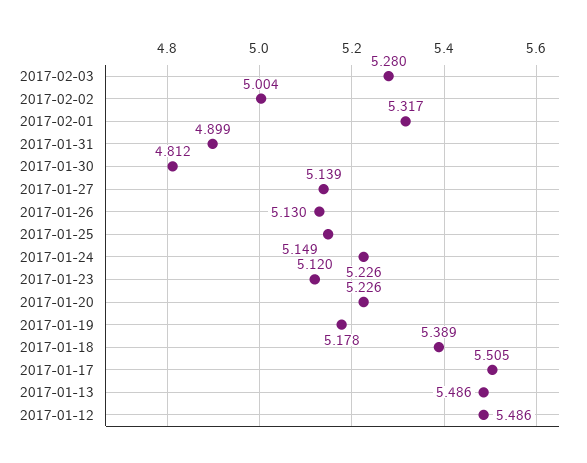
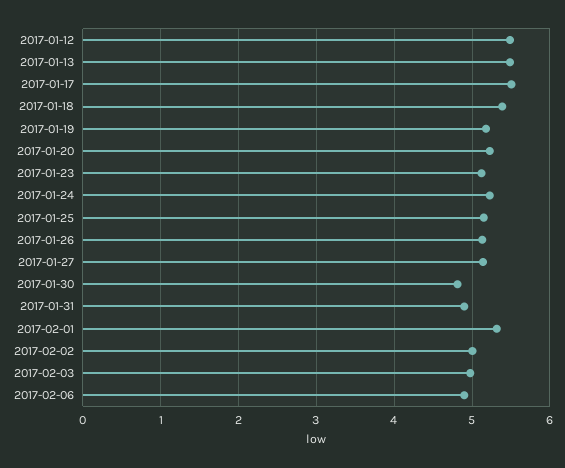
2017-02-03: 5.28 -> 5
2017-02-06: none -> 4.9

